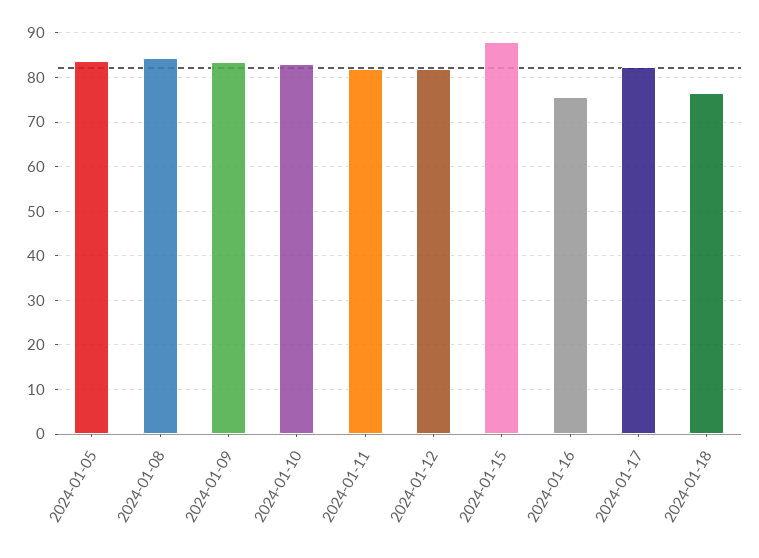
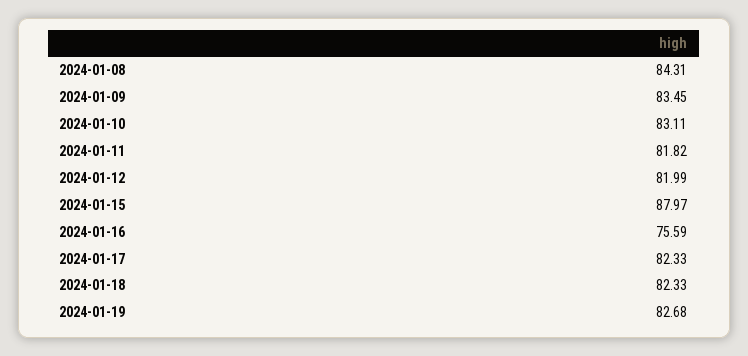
2024-01-05: 84 -> none
2024-01-18: 76 -> 82.33
2024-01-19: none -> 82.68

